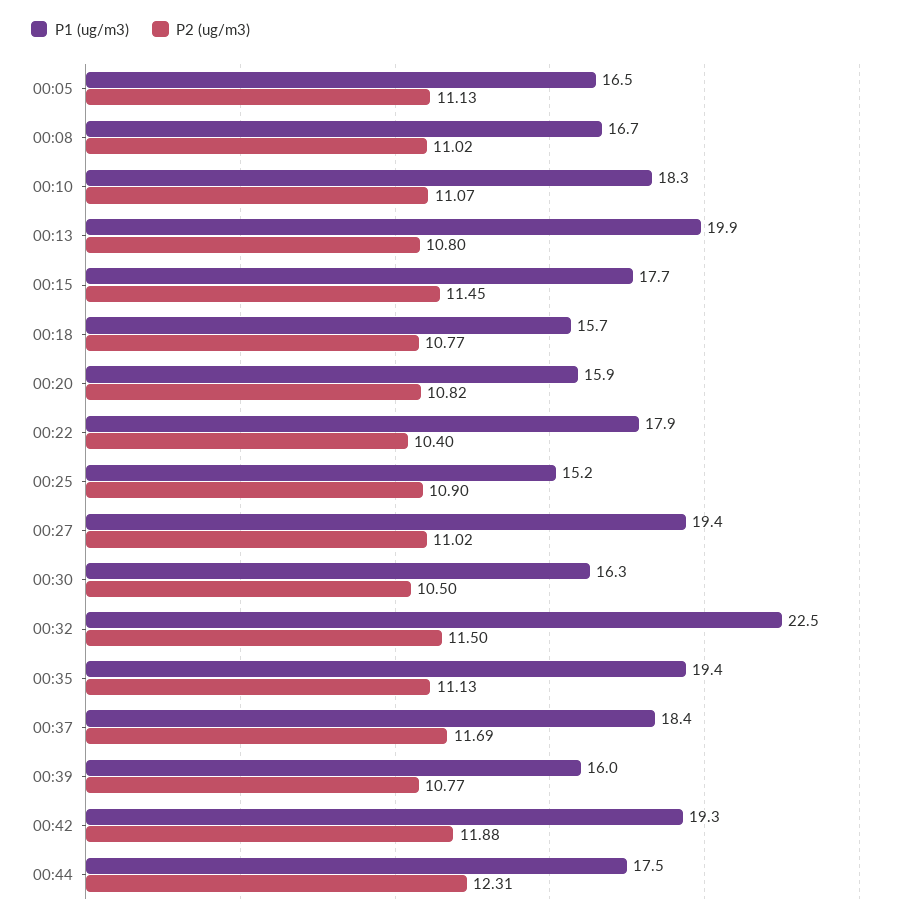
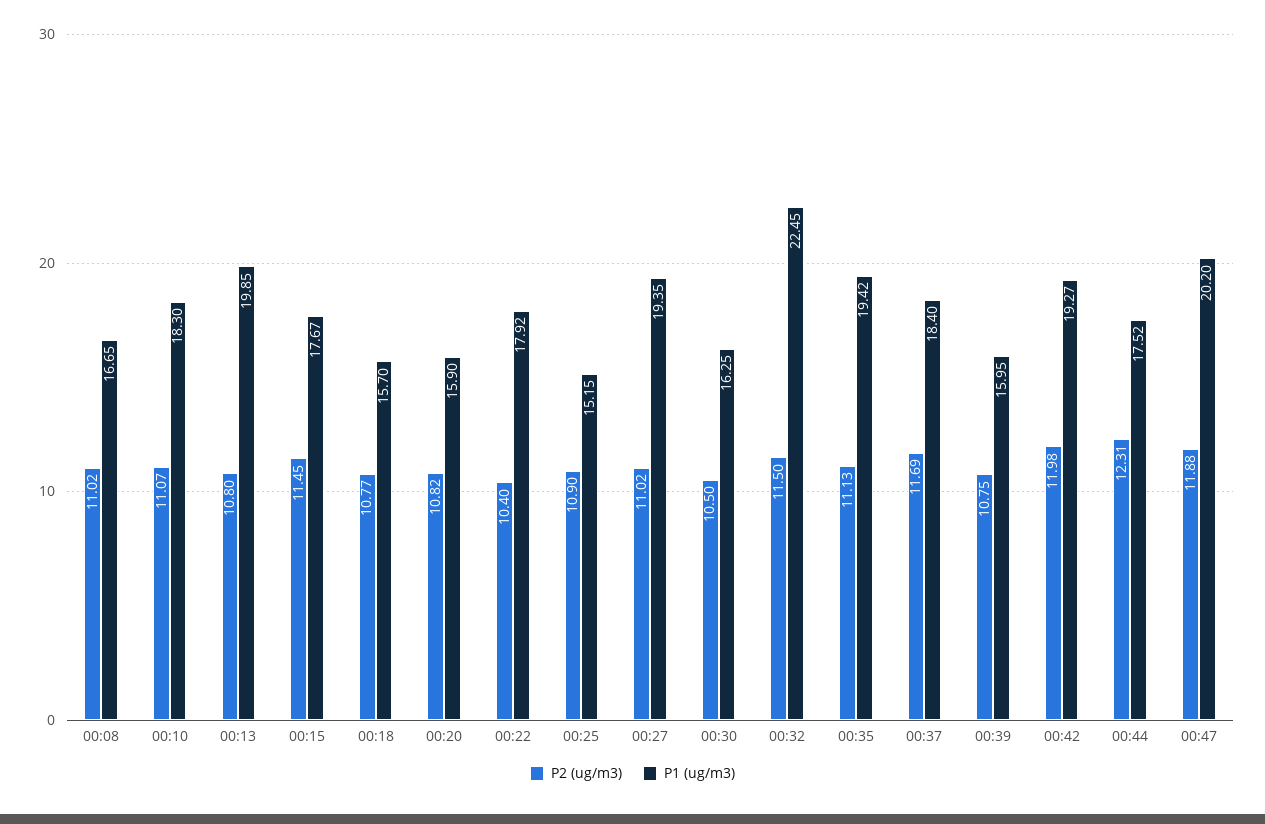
P1 (ug/m3), 00:05: 16.5 -> none
P2 (ug/m3), 00:05: 11.13 -> none
P2 (ug/m3), 00:39: 10.77 -> 10.75
P2 (ug/m3), 00:42: 11.88 -> 11.98
P2 (ug/m3), 00:47: none -> 11.88
P1 (ug/m3), 00:47: none -> 20.2

